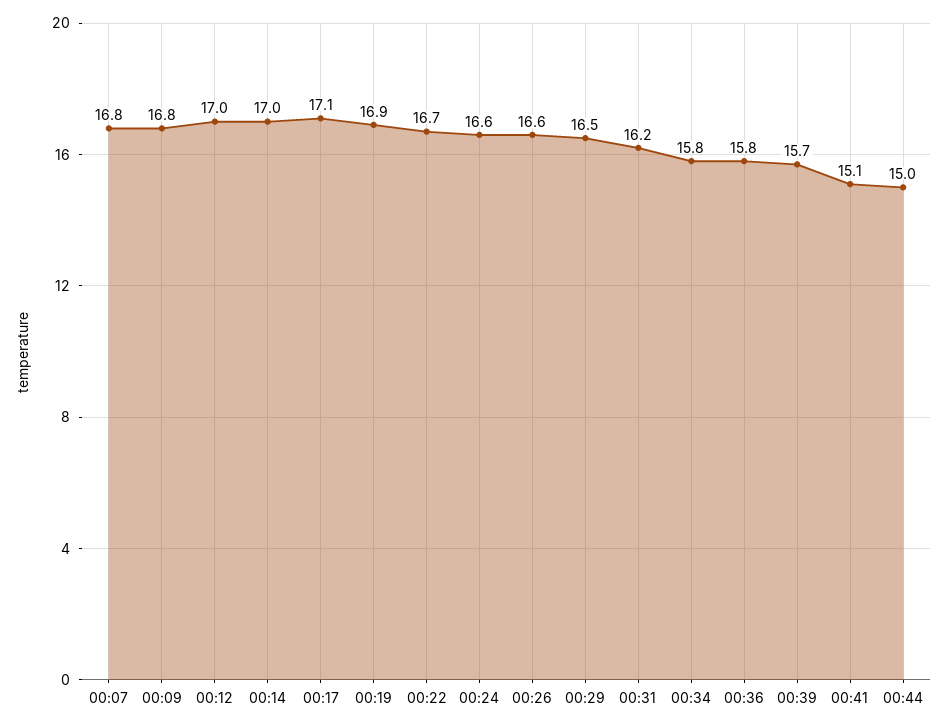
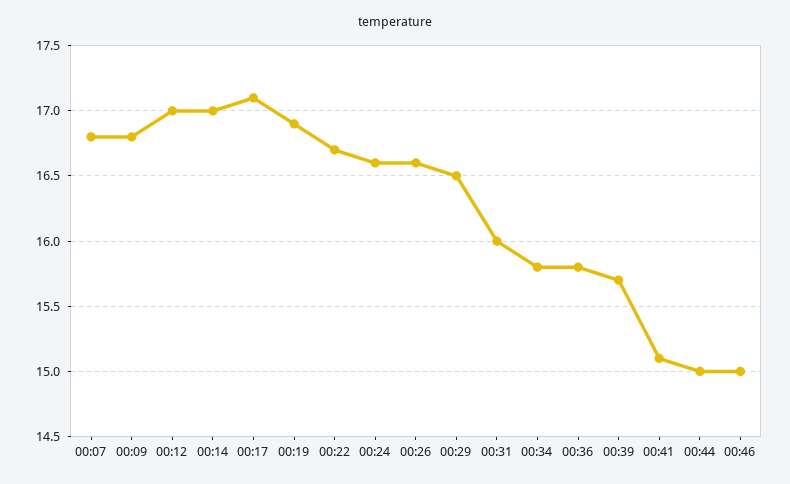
00:31: 16.2 -> 16
00:46: none -> 15

